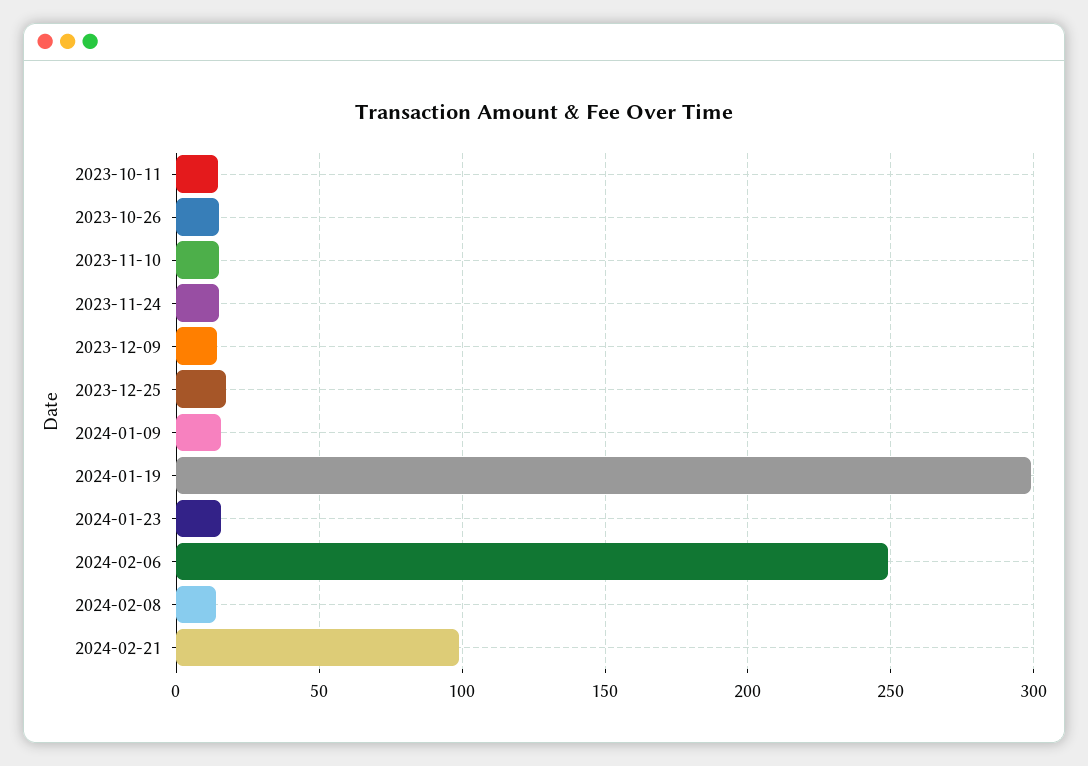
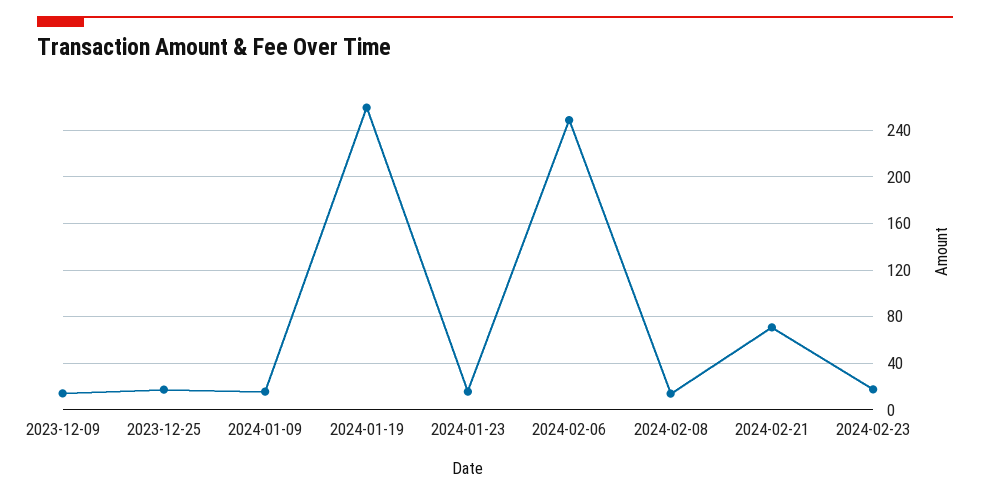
2023-10-11: 15 -> none
2023-10-26: 15 -> none
2023-11-10: 15 -> none
2023-11-24: 15 -> none
2024-01-19: 300 -> 260
2024-02-21: 100 -> 70
2024-02-23: none -> 20

